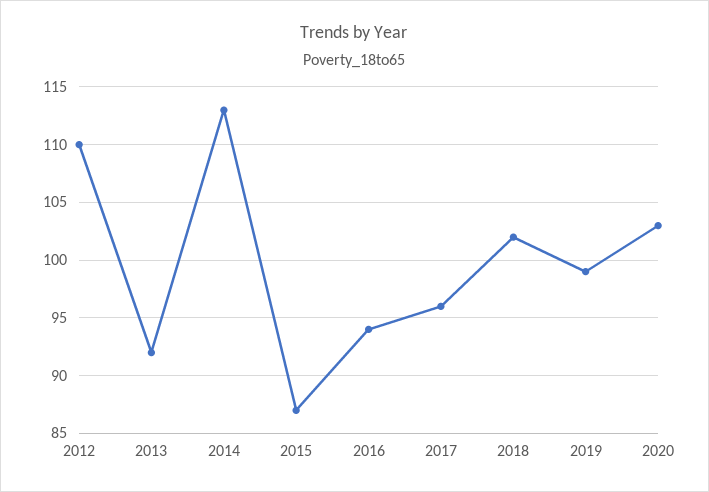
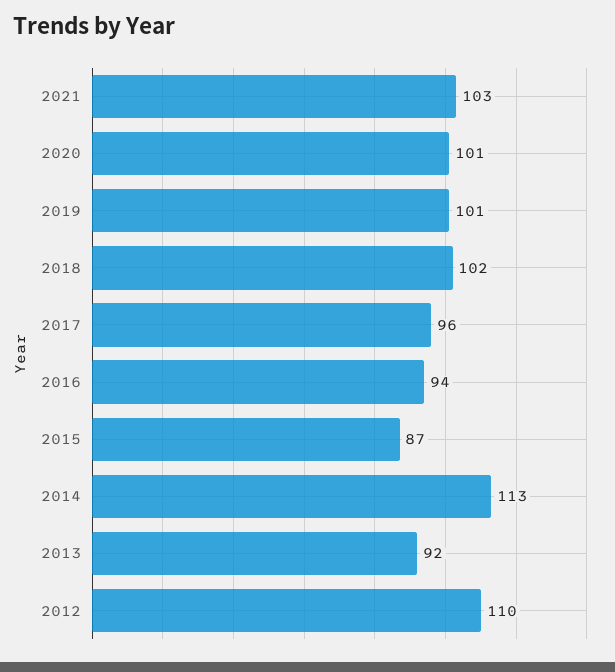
2019: 99 -> 101
2020: 103 -> 101
2021: none -> 103

